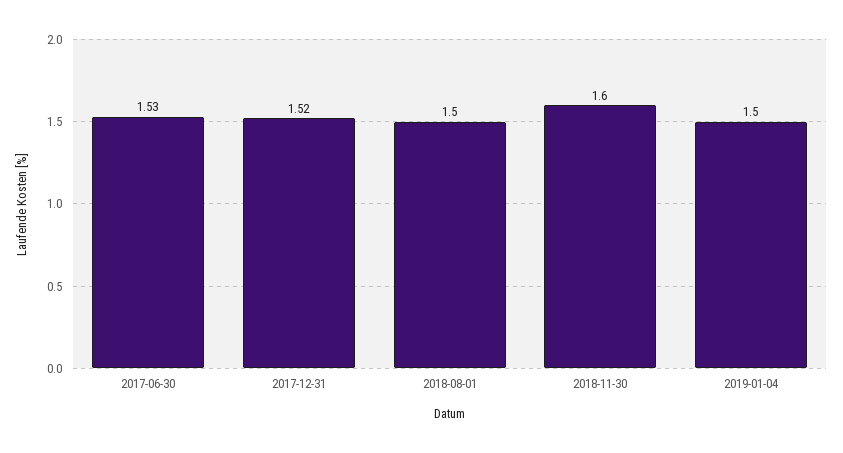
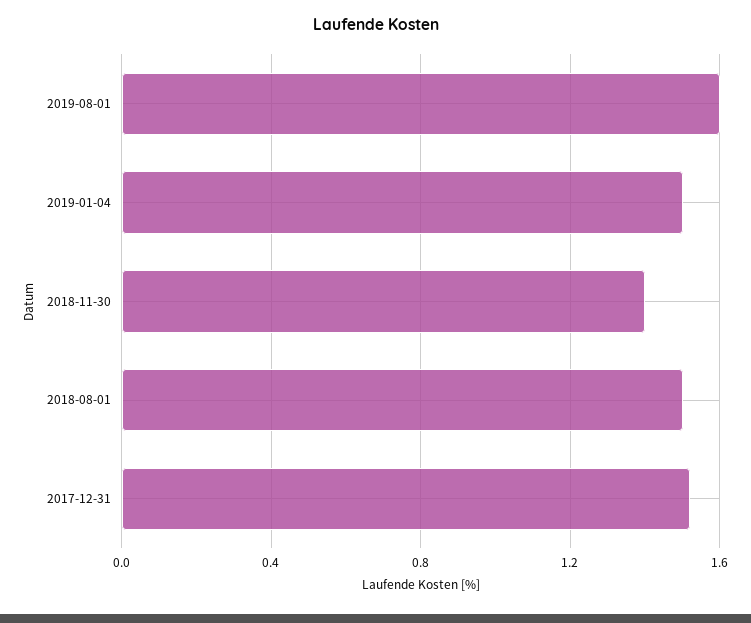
2017-06-30: 1.53 -> none
2018-11-30: 1.6 -> 1.4
2019-08-01: none -> 1.6

